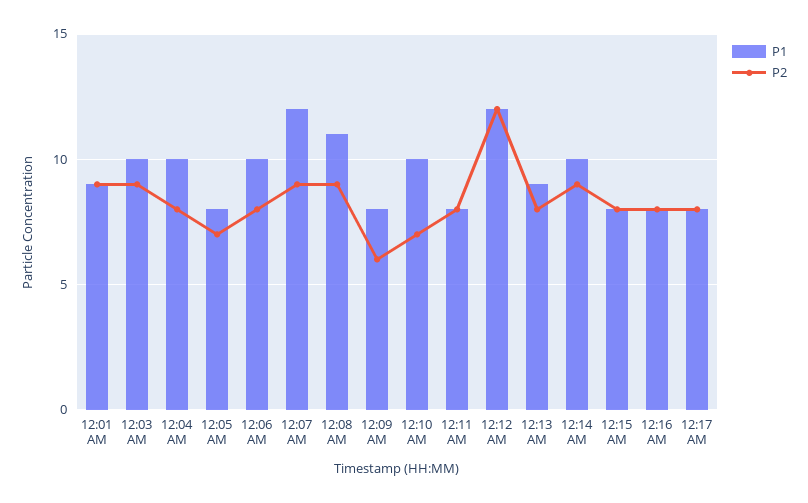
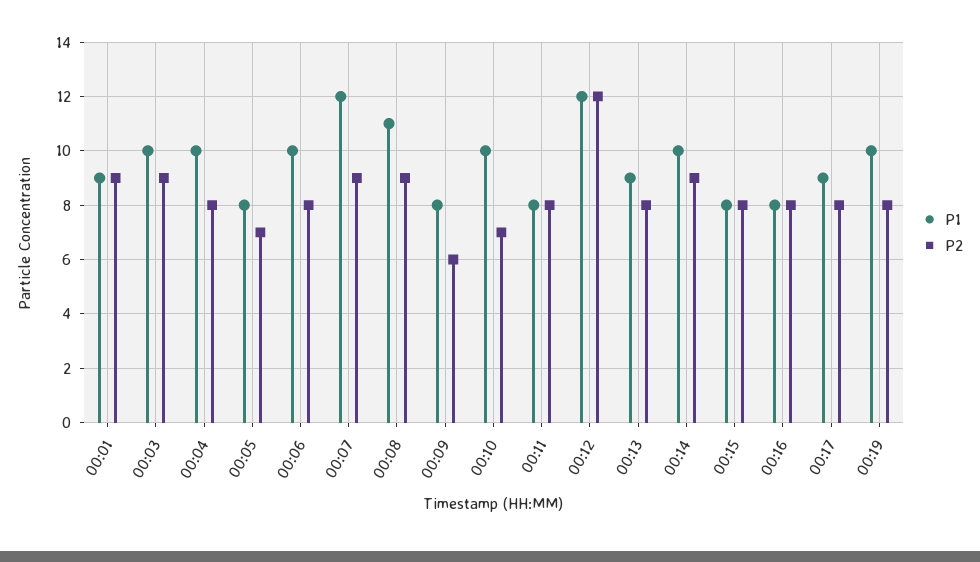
P1, 12:17 AM: 8 -> 9
P1, 00:19: none -> 10
P2, 00:19: none -> 8

